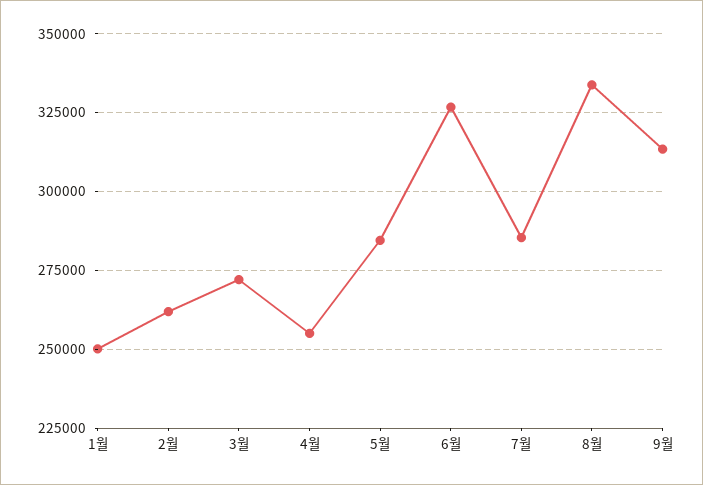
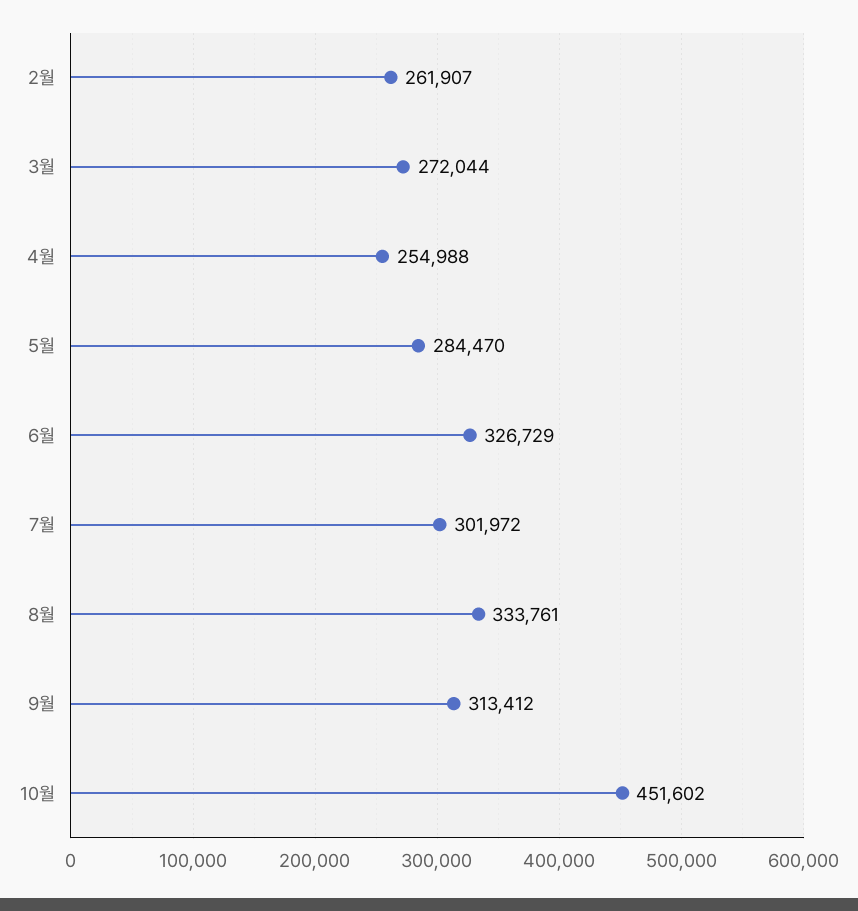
1월: 250000 -> none
7월: 285000 -> 301972
10월: none -> 451602

